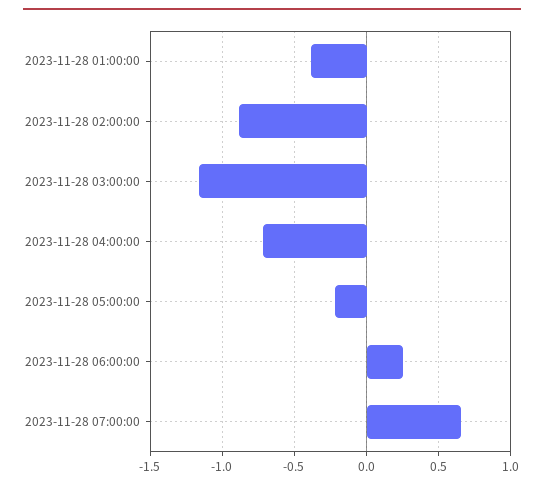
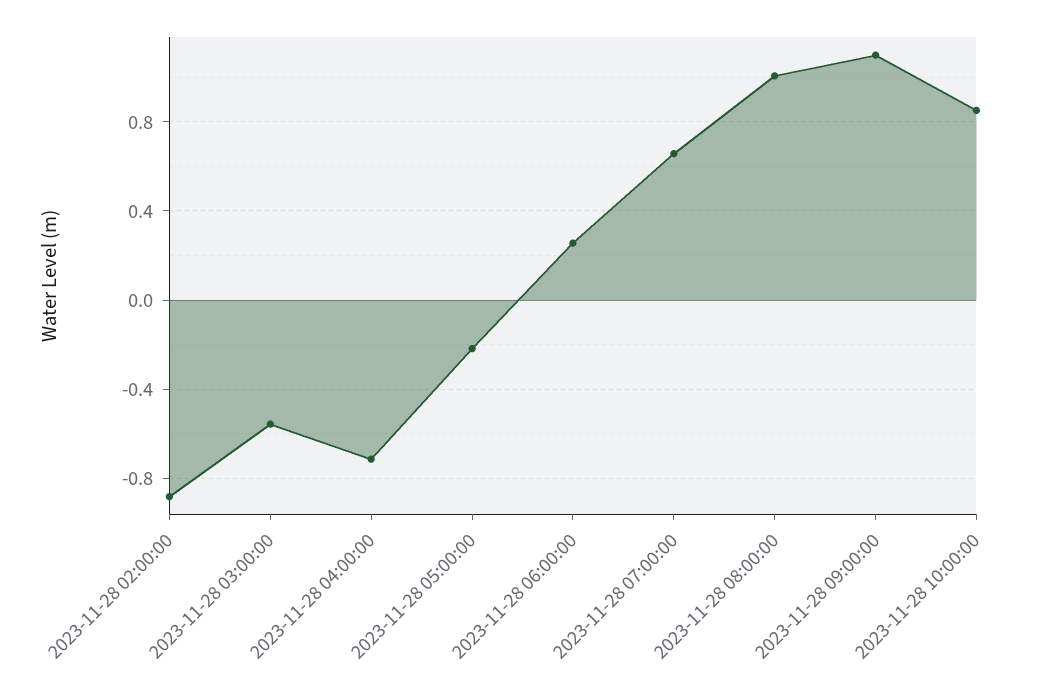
2023-11-28 01:00:00: -0.4 -> none
2023-11-28 03:00:00: -1.15 -> -0.55
2023-11-28 08:00:00: none -> 1
2023-11-28 09:00:00: none -> 1.1
2023-11-28 10:00:00: none -> 0.85

